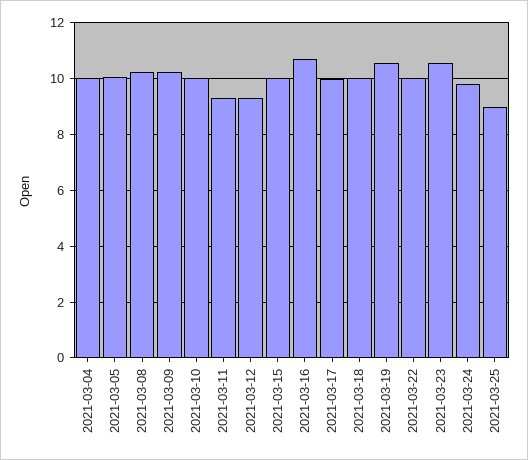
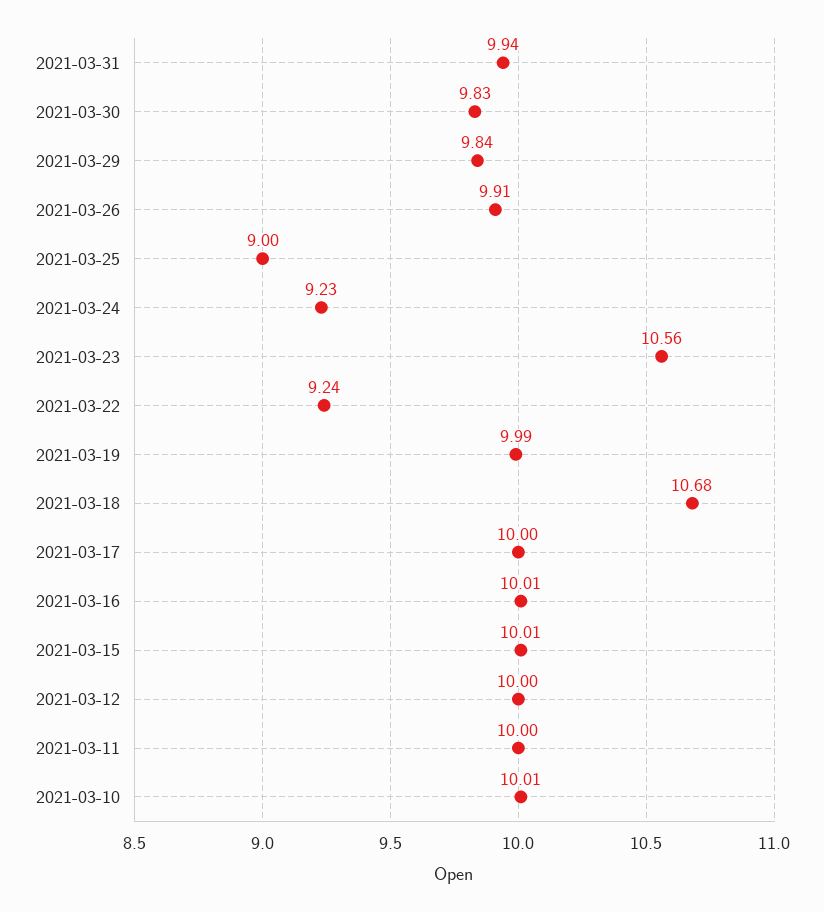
2021-03-04: 10 -> none
2021-03-05: 10 -> none
2021-03-08: 10.25 -> none
2021-03-09: 10.25 -> none
2021-03-11: 9.25 -> 10
2021-03-12: 9.25 -> 10
2021-03-16: 10.75 -> 10.01
2021-03-18: 10 -> 10.68
2021-03-19: 10.5 -> 9.99
2021-03-22: 10 -> 9.24
2021-03-24: 9.75 -> 9.23
2021-03-31: none -> 9.94
2021-03-30: none -> 9.83
2021-03-29: none -> 9.84
2021-03-26: none -> 9.91

